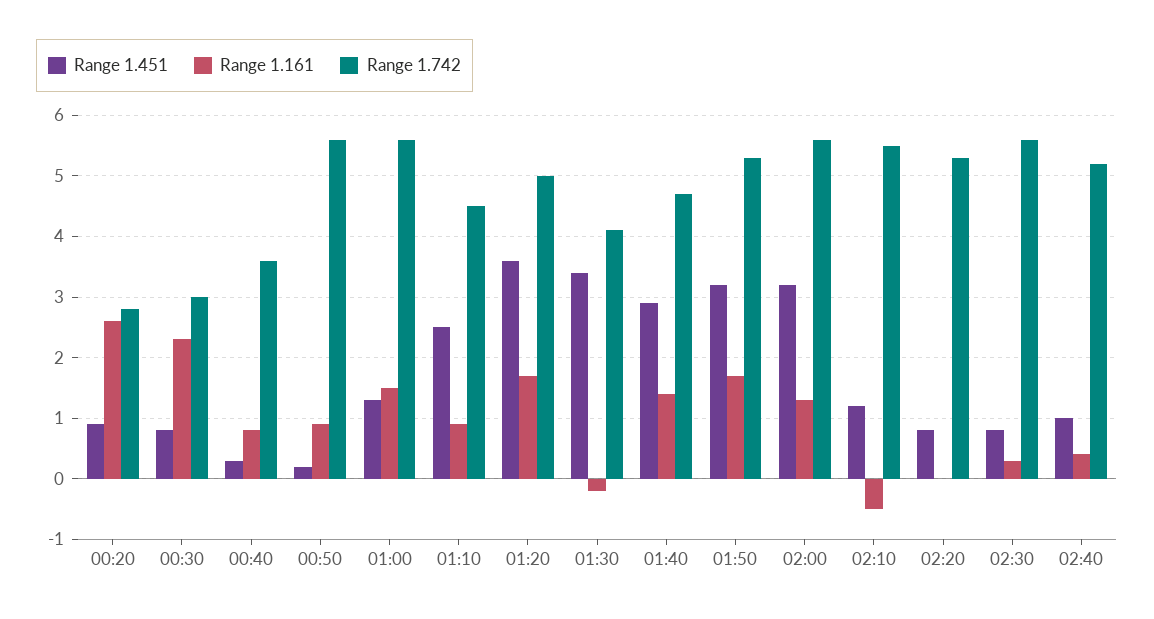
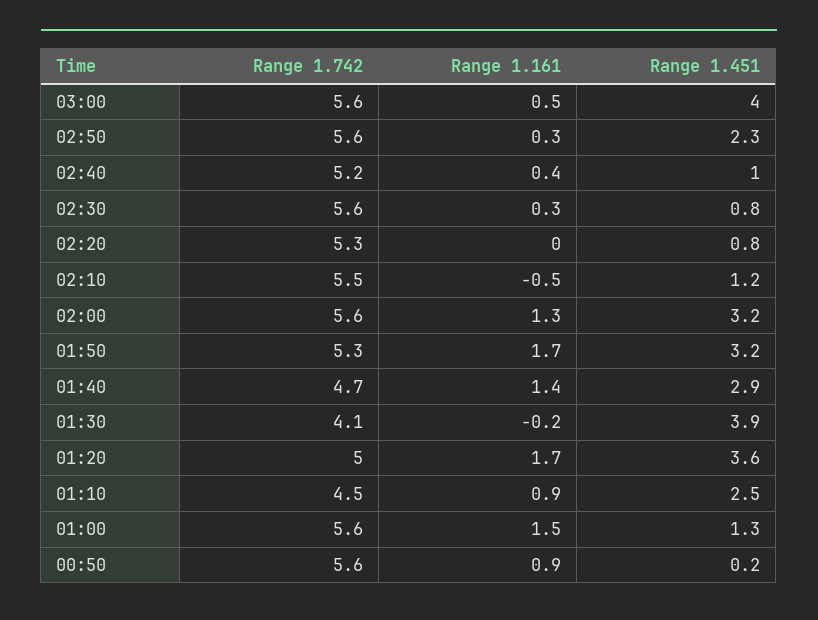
Range 1.451, 00:20: 0.9 -> none
Range 1.161, 00:20: 2.6 -> none
Range 1.742, 00:20: 2.8 -> none
Range 1.451, 00:30: 0.8 -> none
Range 1.161, 00:30: 2.3 -> none
Range 1.742, 00:30: 3 -> none
Range 1.451, 00:40: 0.3 -> none
Range 1.161, 00:40: 0.8 -> none
Range 1.742, 00:40: 3.6 -> none
Range 1.451, 01:30: 3.4 -> 3.9
Range 1.742, 03:00: none -> 5.6
Range 1.161, 03:00: none -> 0.5
Range 1.451, 03:00: none -> 4
Range 1.742, 02:50: none -> 5.6
Range 1.161, 02:50: none -> 0.3
Range 1.451, 02:50: none -> 2.3

